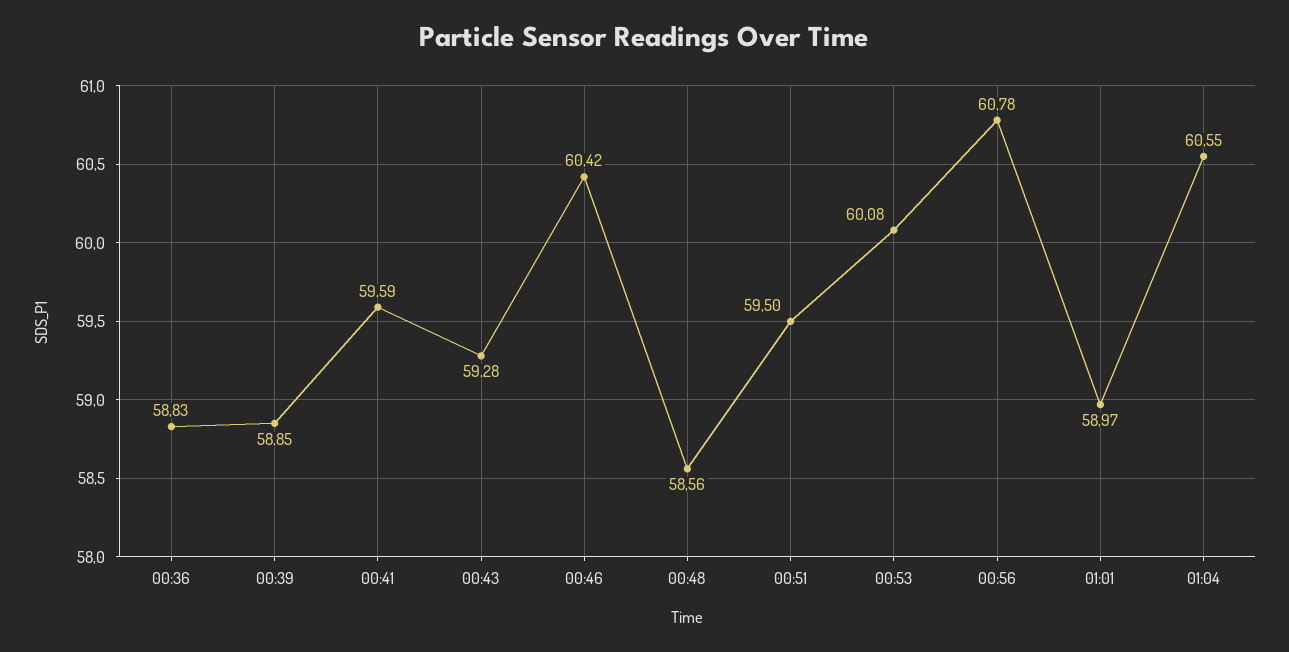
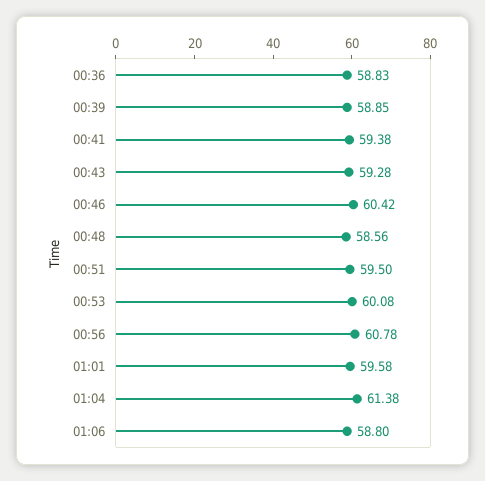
00:41: 59.59 -> 59.38
01:01: 58.97 -> 59.58
01:04: 60.55 -> 61.38
01:06: none -> 58.8

